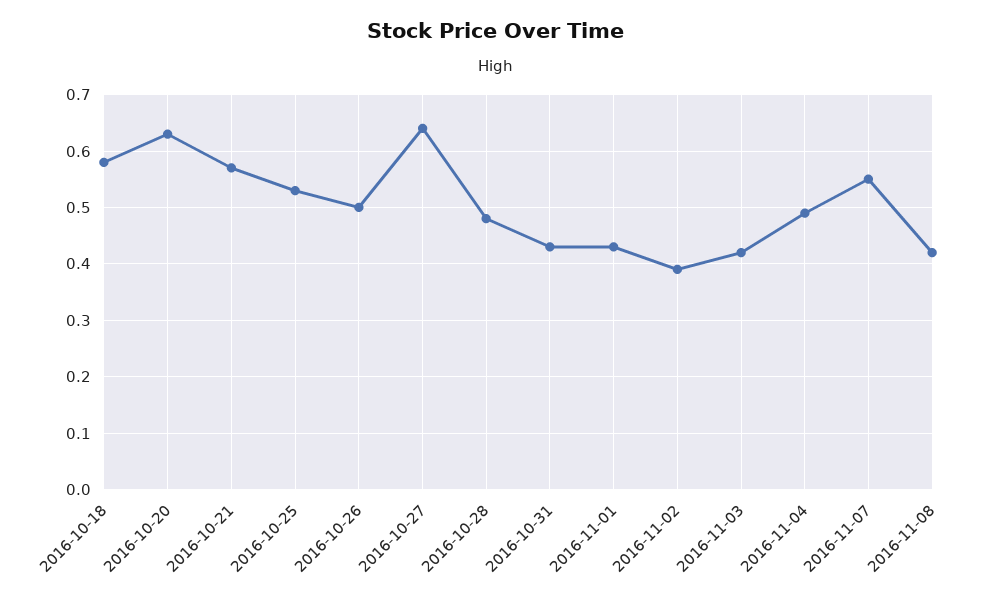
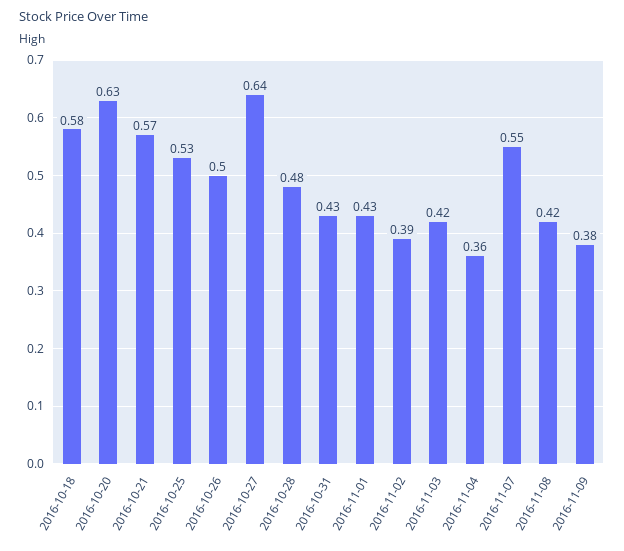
2016-11-04: 0.5 -> 0.36
2016-11-09: none -> 0.38

